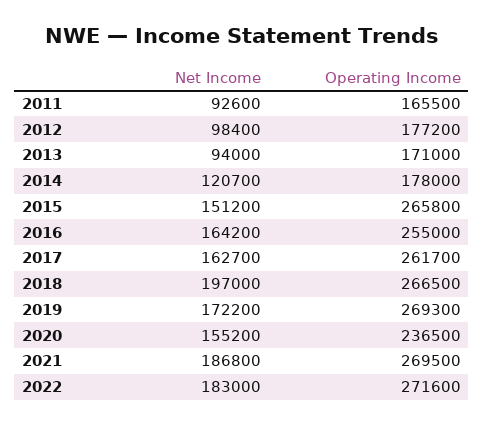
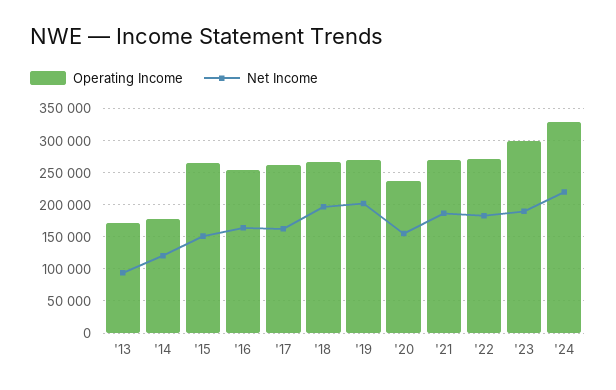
Net Income, 2011: 92600 -> none
Operating Income, 2011: 165500 -> none
Net Income, 2012: 98400 -> none
Operating Income, 2012: 177200 -> none
Net Income, 2019: 172200 -> 200000
Operating Income, '23: none -> 300000
Net Income, '23: none -> 190000
Operating Income, '24: none -> 330000
Net Income, '24: none -> 220000

